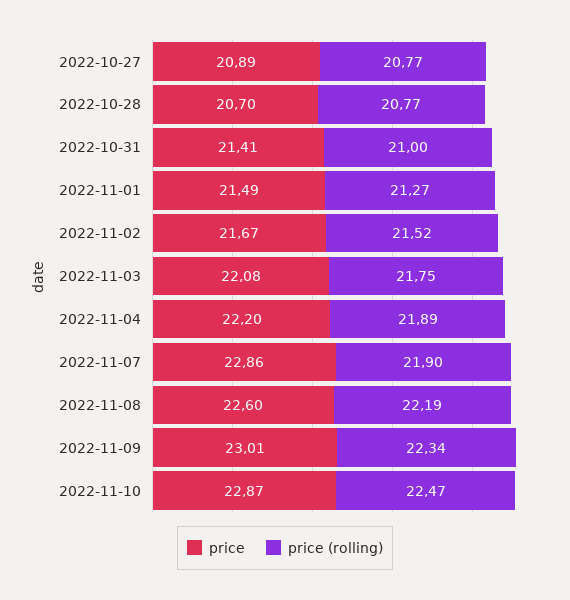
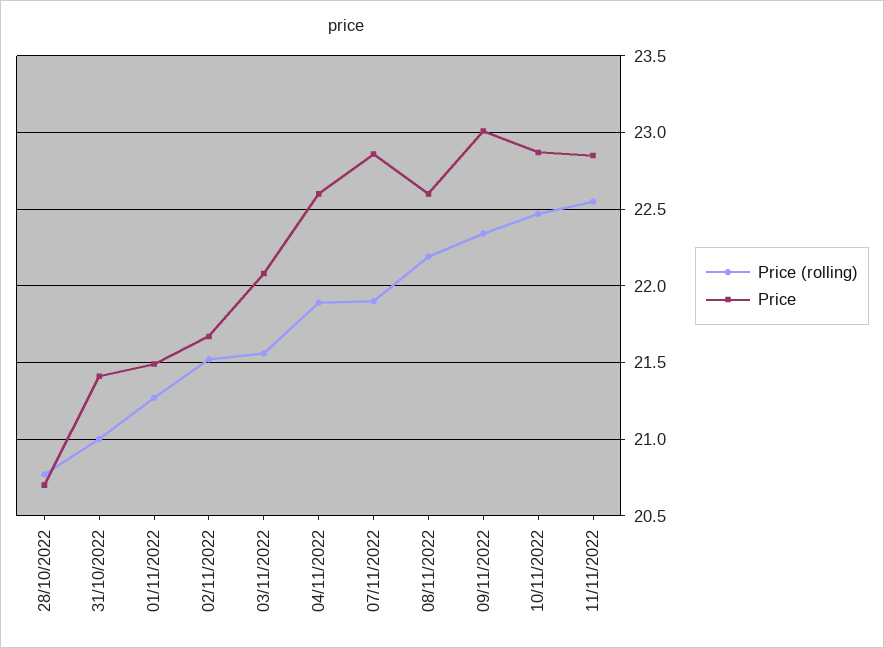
price, 2022-10-27: 20.89 -> none
price (rolling), 2022-10-27: 20.77 -> none
price (rolling), 2022-11-03: 21.75 -> 21.55
price, 2022-11-04: 22.2 -> 22.6
price (rolling), 11/11/2022: none -> 22.55
price, 11/11/2022: none -> 22.85

